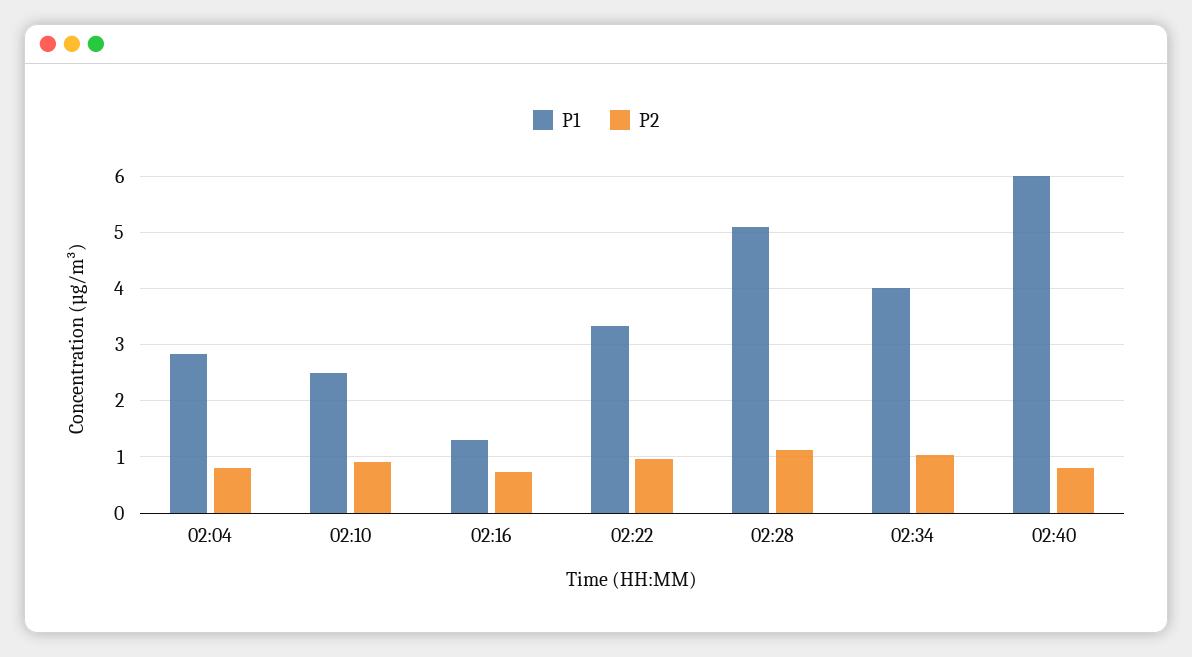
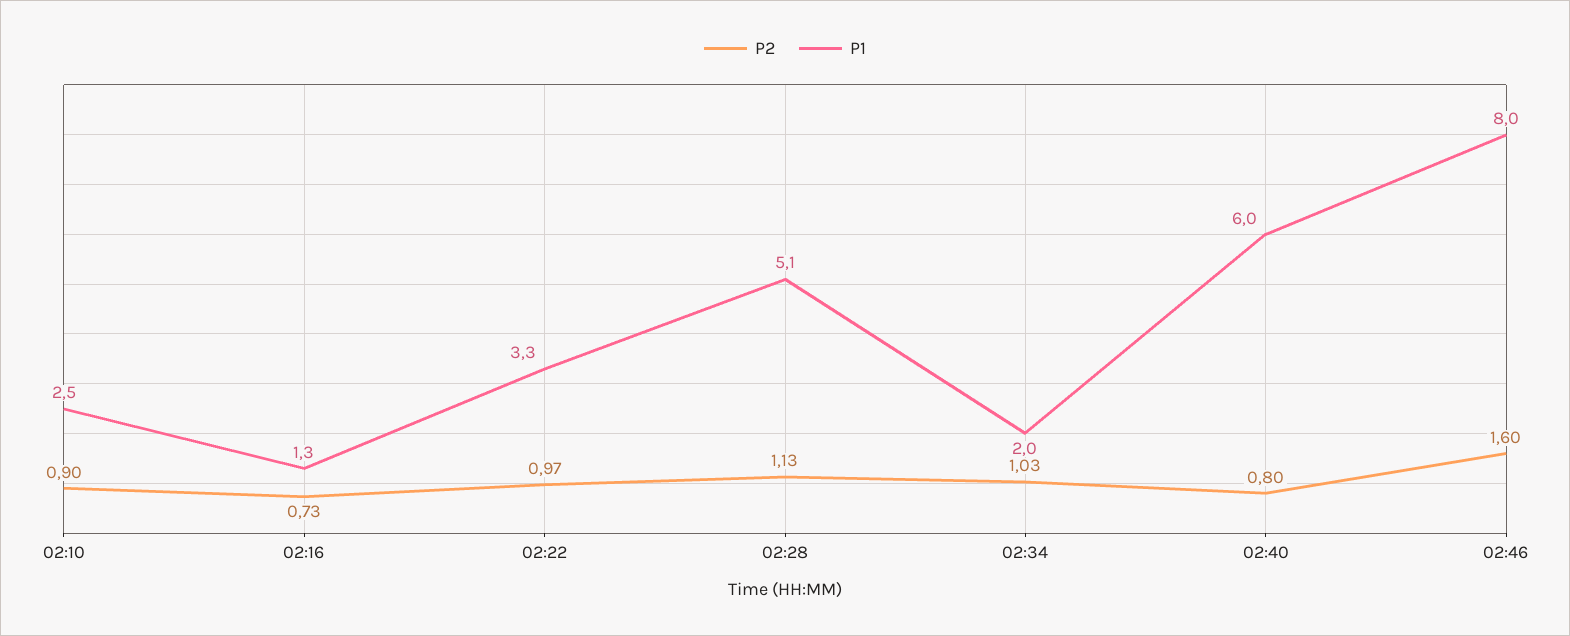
P1, 02:04: 2.8 -> none
P2, 02:04: 0.8 -> none
P1, 02:34: 4 -> 2
P2, 02:46: none -> 1.6
P1, 02:46: none -> 8

